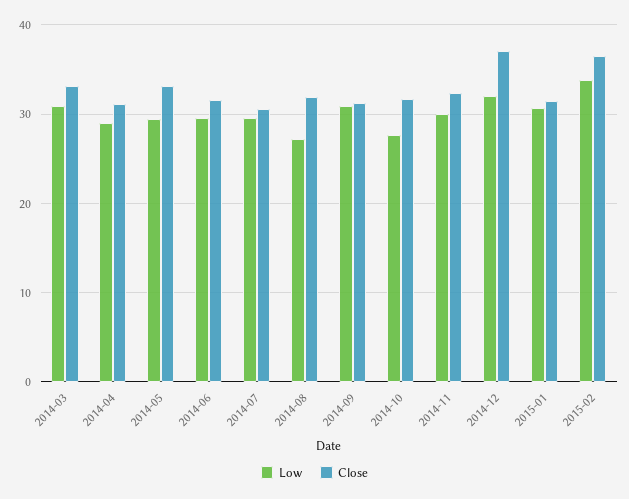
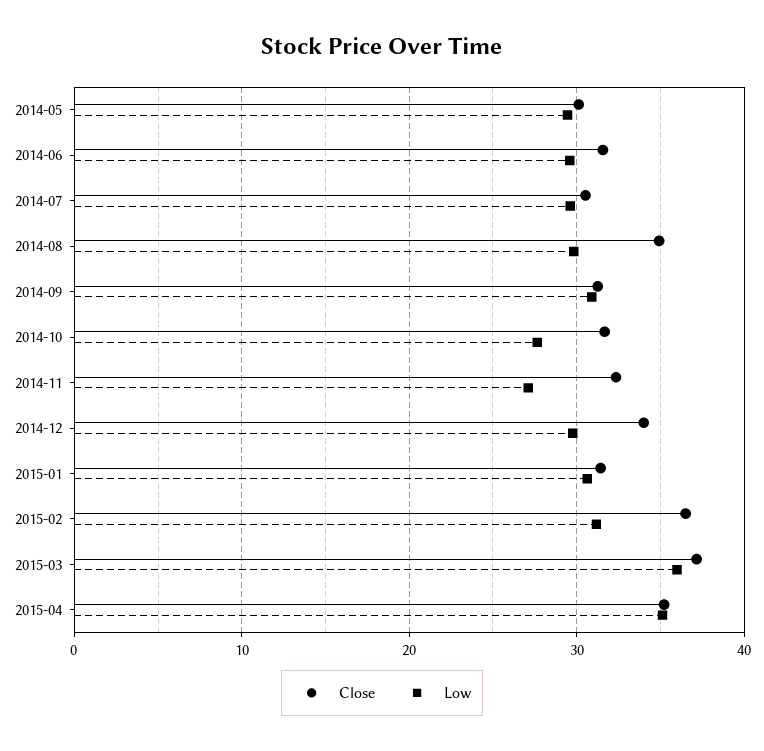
Low, 2014-03: 31 -> none
Close, 2014-03: 33 -> none
Low, 2014-04: 29 -> none
Close, 2014-04: 31 -> none
Close, 2014-05: 33 -> 30
Low, 2014-08: 27 -> 30
Close, 2014-08: 32 -> 35
Low, 2014-11: 30 -> 27
Low, 2014-12: 32 -> 30
Close, 2014-12: 37 -> 34
Low, 2015-02: 34 -> 31
Close, 2015-03: none -> 37
Low, 2015-03: none -> 36
Close, 2015-04: none -> 35
Low, 2015-04: none -> 35

